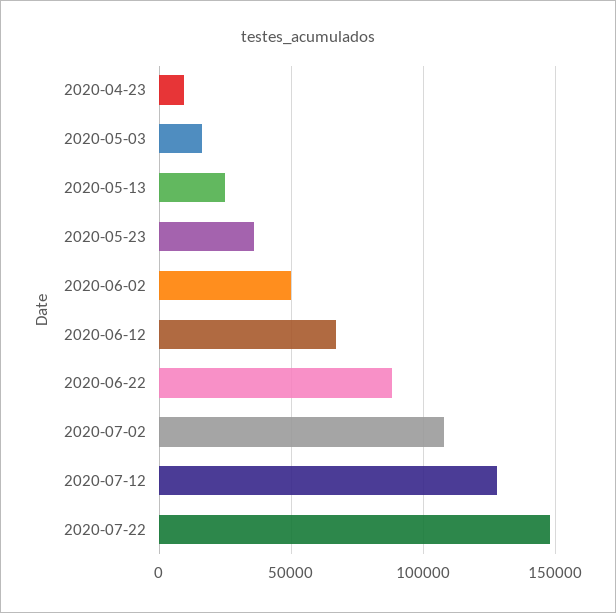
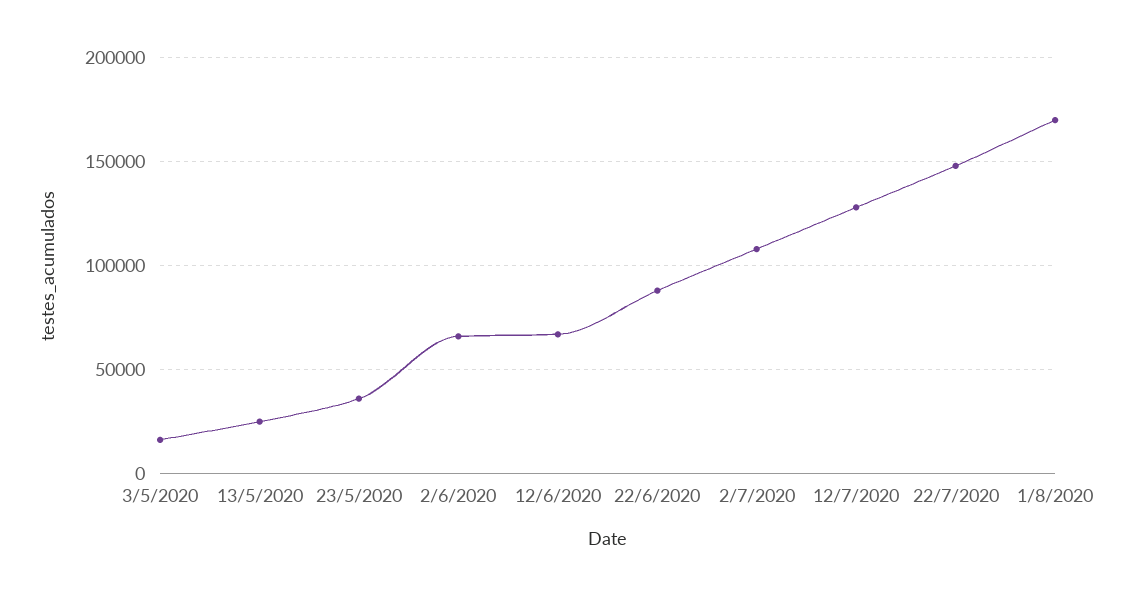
2020-04-23: 10000 -> none
2020-06-02: 50000 -> 65000
1/8/2020: none -> 170000

